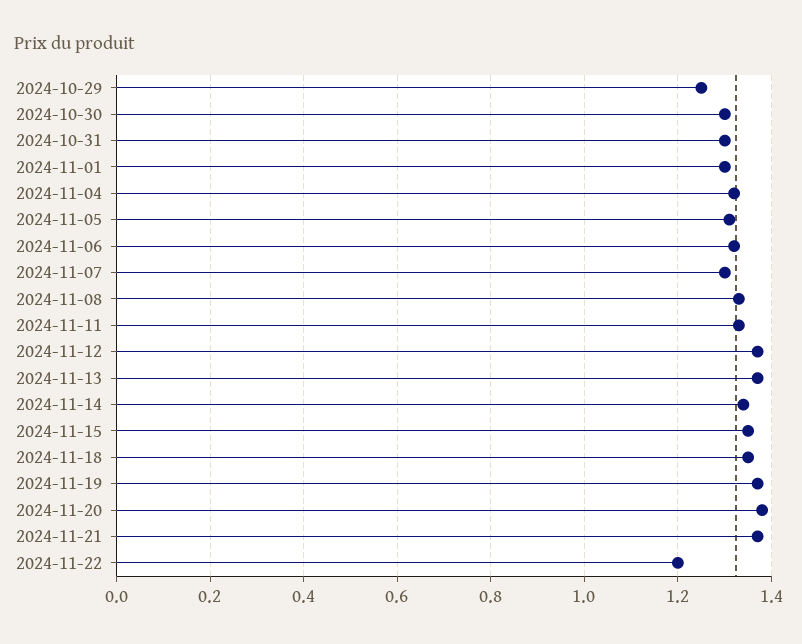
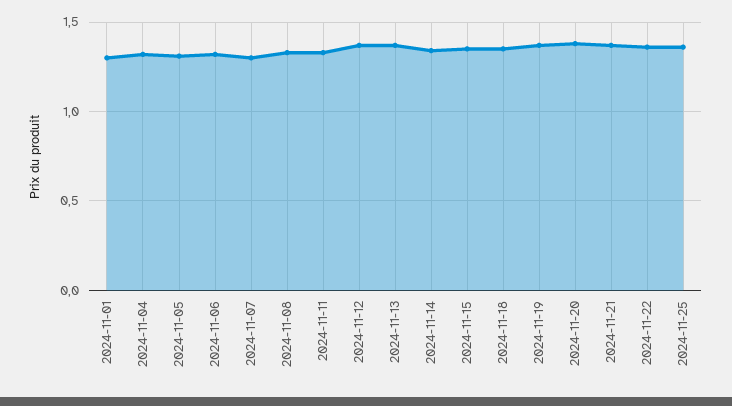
2024-10-29: 1.25 -> none
2024-10-30: 1.3 -> none
2024-10-31: 1.3 -> none
2024-11-22: 1.2 -> 1.35
2024-11-25: none -> 1.35

